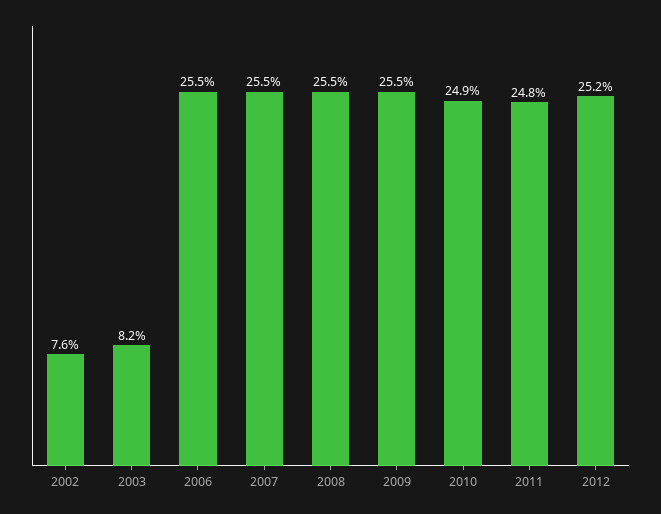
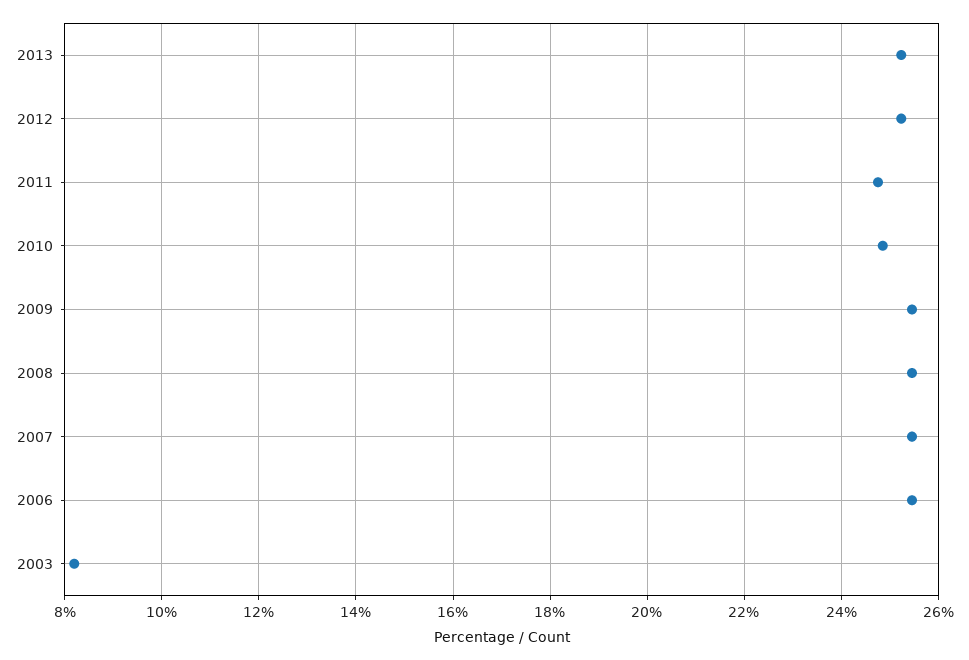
2002: 7.6 -> none
2013: none -> 25.2

